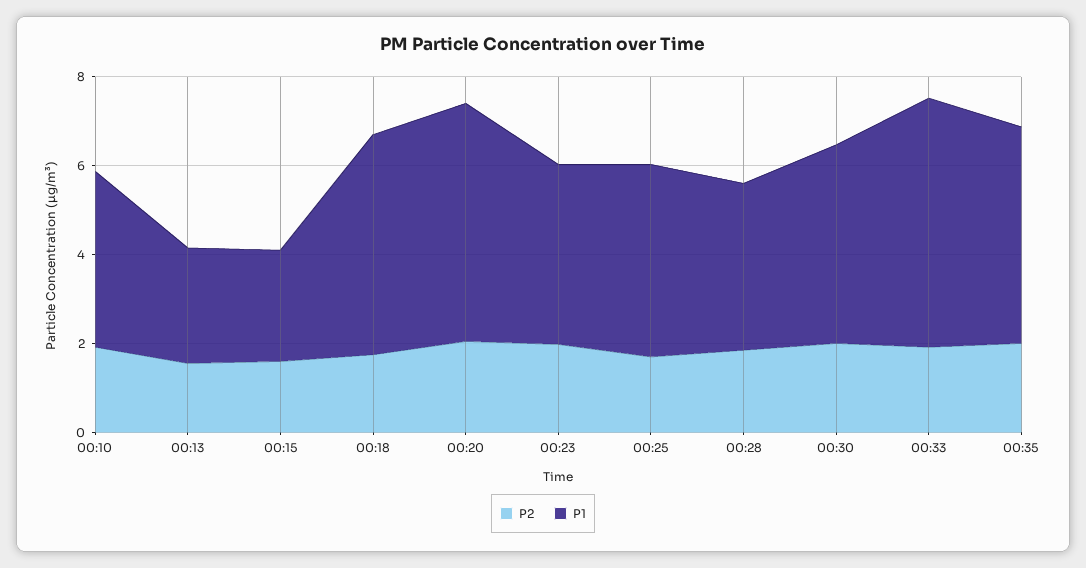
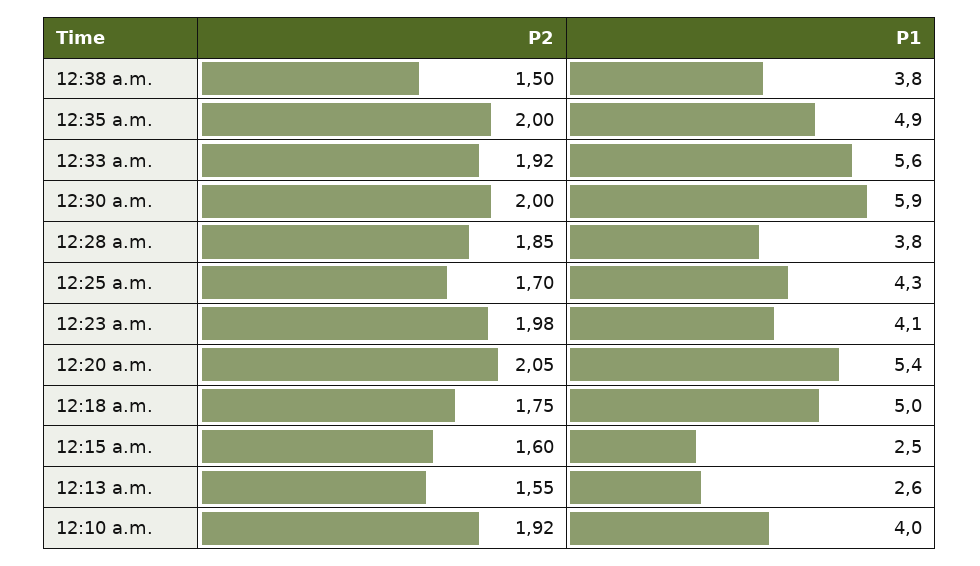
P1, 00:30: 4.5 -> 5.9
P2, 12:38 a.m.: none -> 1.5
P1, 12:38 a.m.: none -> 3.8

